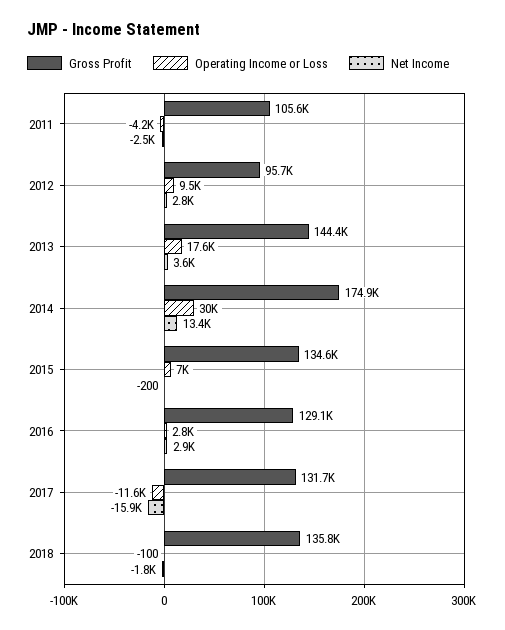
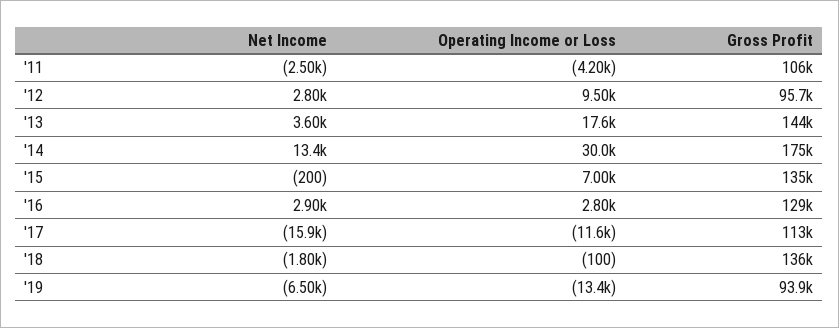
Gross Profit, 2017: 131700 -> 113000
Net Income, '19: none -> -6500
Operating Income or Loss, '19: none -> -13400
Gross Profit, '19: none -> 93900

